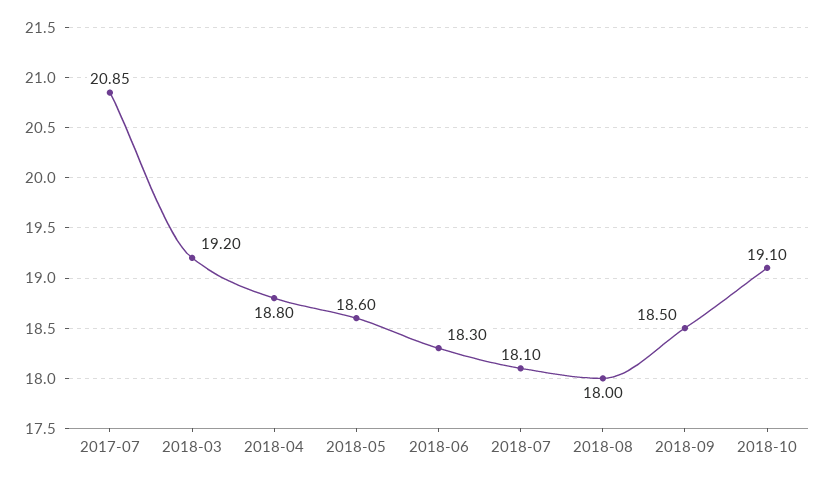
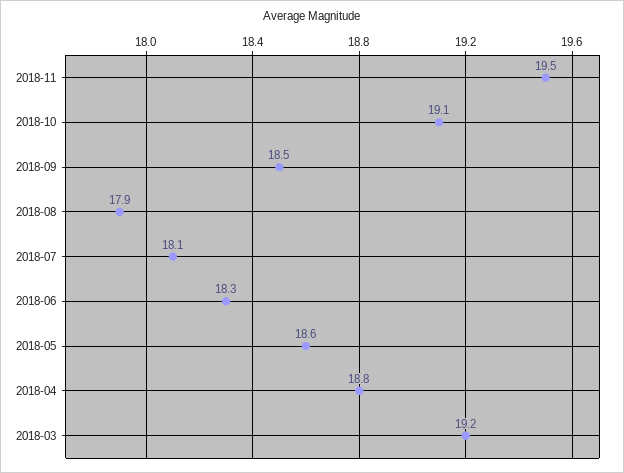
2017-07: 20.85 -> none
2018-08: 18 -> 17.9
2018-11: none -> 19.5

